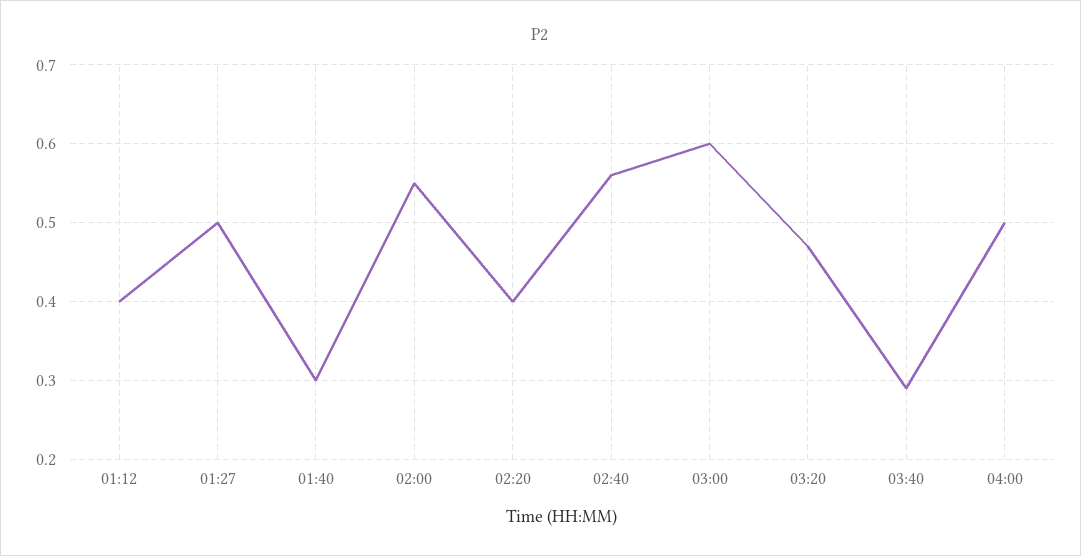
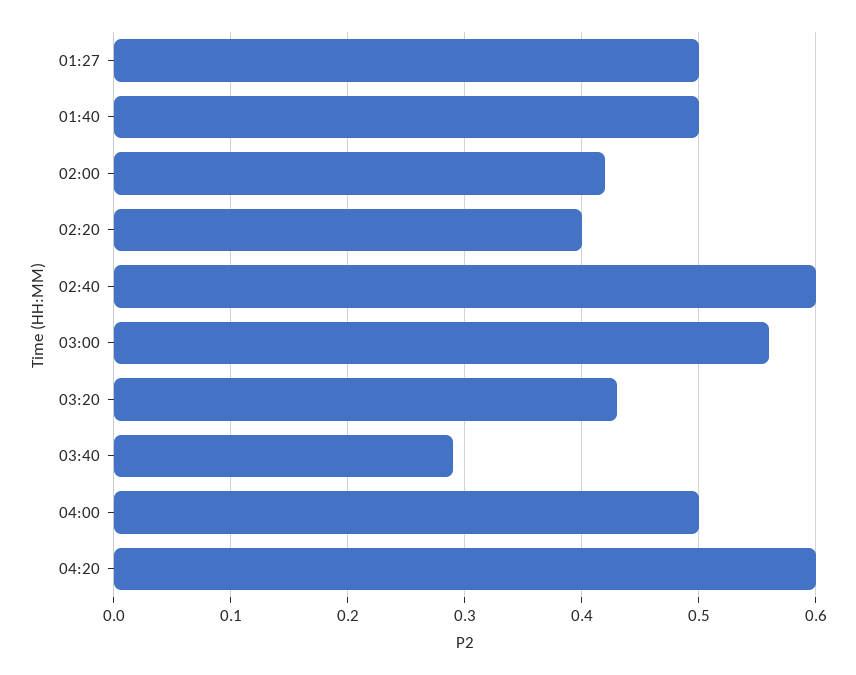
01:12: 0.4 -> none
01:40: 0.3 -> 0.5
02:00: 0.55 -> 0.42
02:40: 0.56 -> 0.6
03:00: 0.6 -> 0.56
03:20: 0.47 -> 0.43
04:20: none -> 0.6

